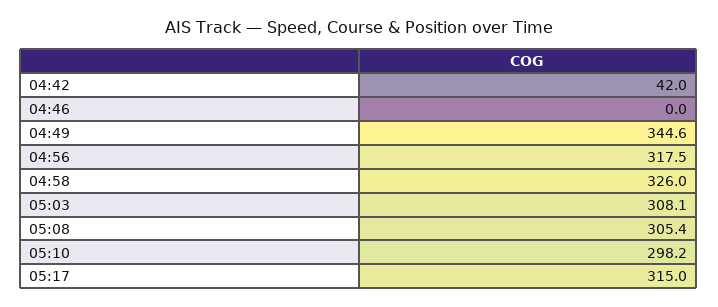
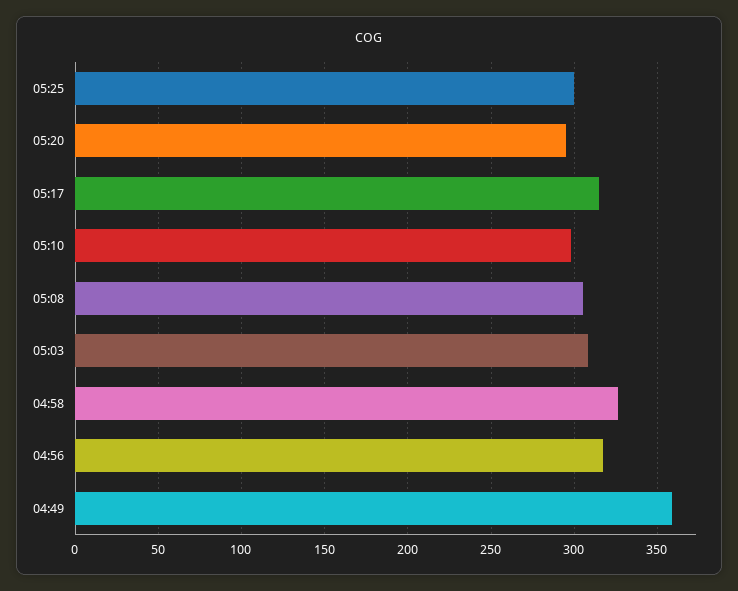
04:42: 42 -> none
04:46: 0 -> none
04:49: 344.6 -> 360
05:25: none -> 300
05:20: none -> 295

